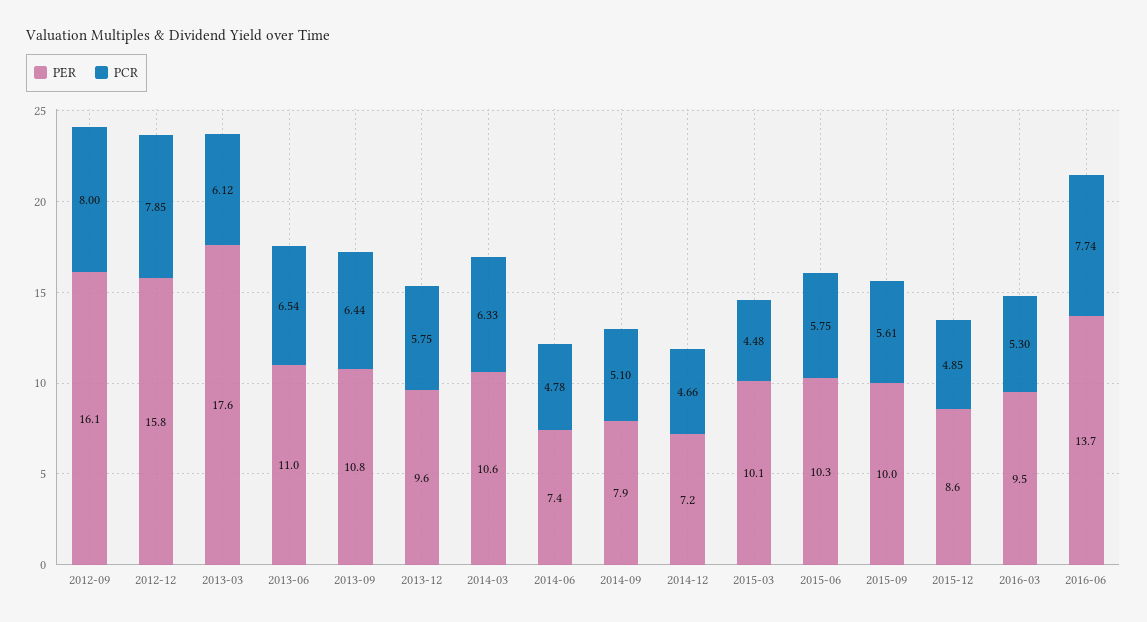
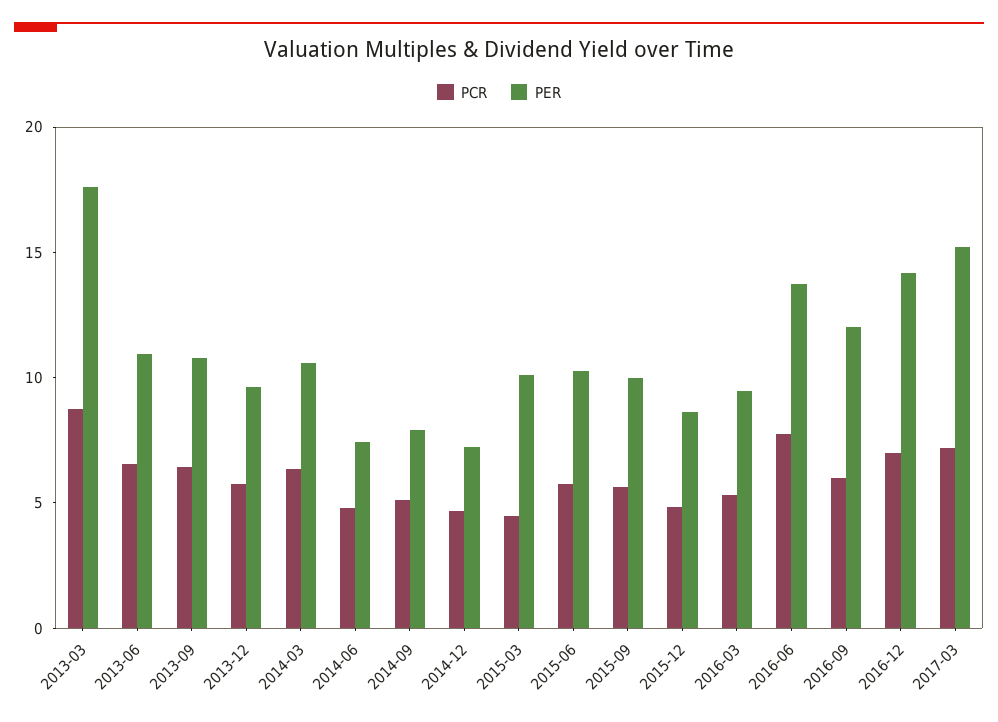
PER, 2012-09: 16.1 -> none
PCR, 2012-09: 8 -> none
PER, 2012-12: 15.8 -> none
PCR, 2012-12: 7.85 -> none
PCR, 2013-03: 6.12 -> 9
PCR, 2016-09: none -> 6
PER, 2016-09: none -> 12
PCR, 2016-12: none -> 7
PER, 2016-12: none -> 14
PCR, 2017-03: none -> 7
PER, 2017-03: none -> 15

